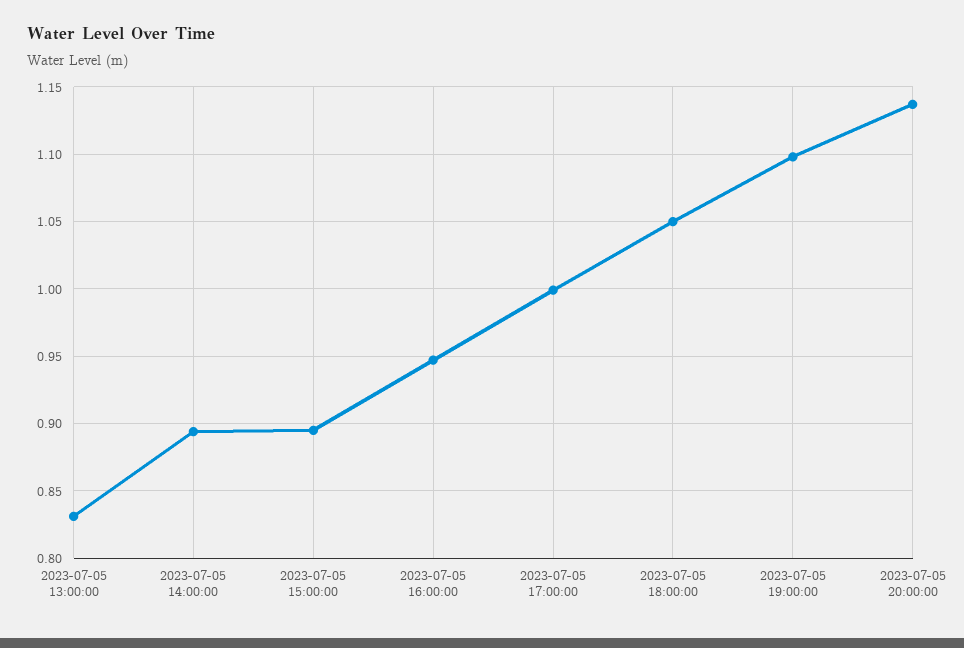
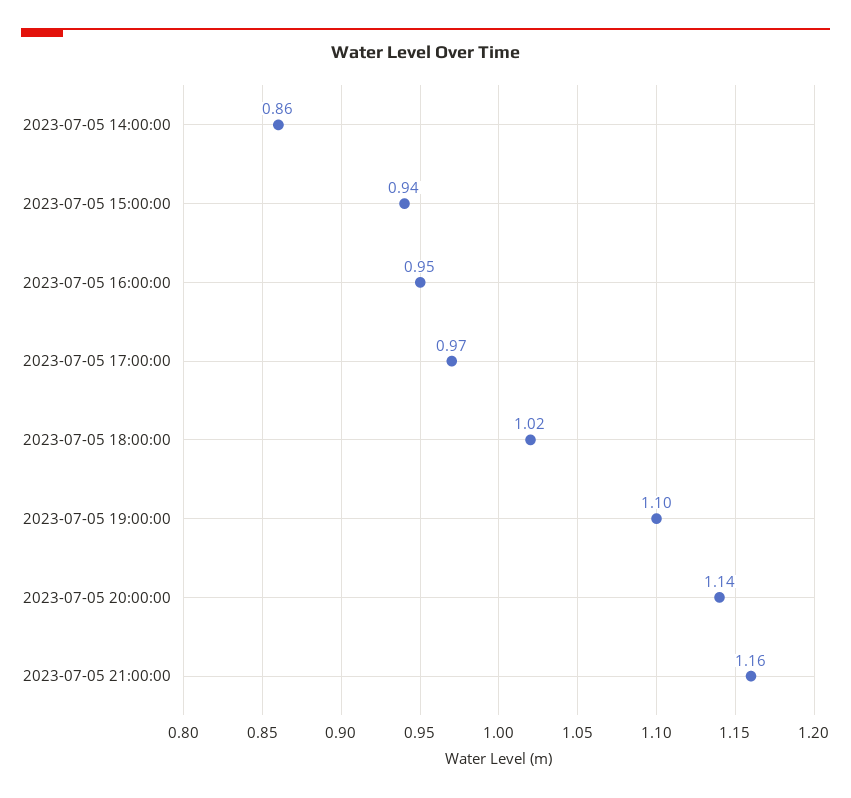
2023-07-05 13:00:00: 0.83 -> none
2023-07-05 14:00:00: 0.895 -> 0.86
2023-07-05 15:00:00: 0.895 -> 0.94
2023-07-05 17:00:00: 1 -> 0.97
2023-07-05 18:00:00: 1.05 -> 1.02
2023-07-05 21:00:00: none -> 1.16

